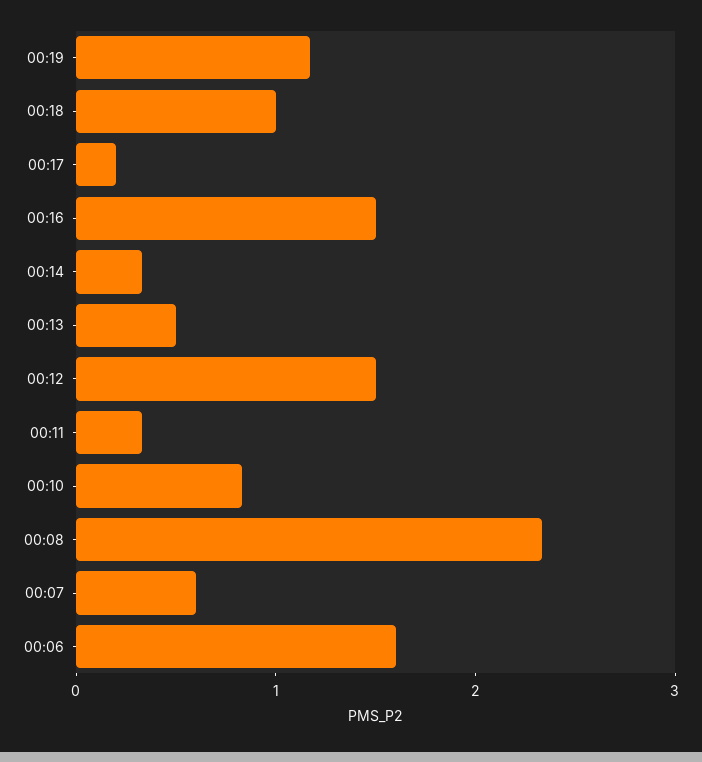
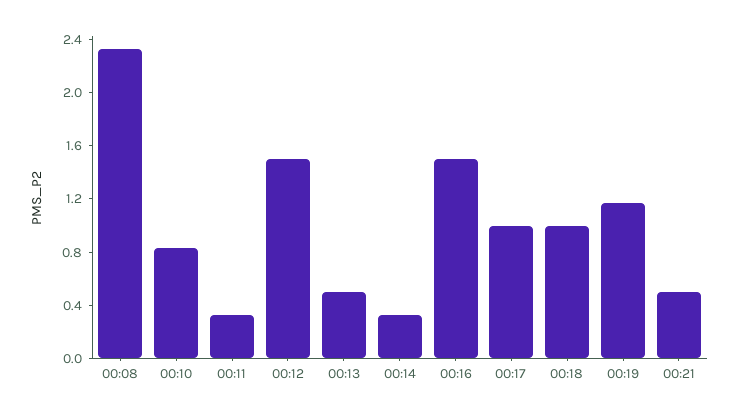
00:17: 0.2 -> 1
00:07: 0.6 -> none
00:06: 1.6 -> none
00:21: none -> 0.5

